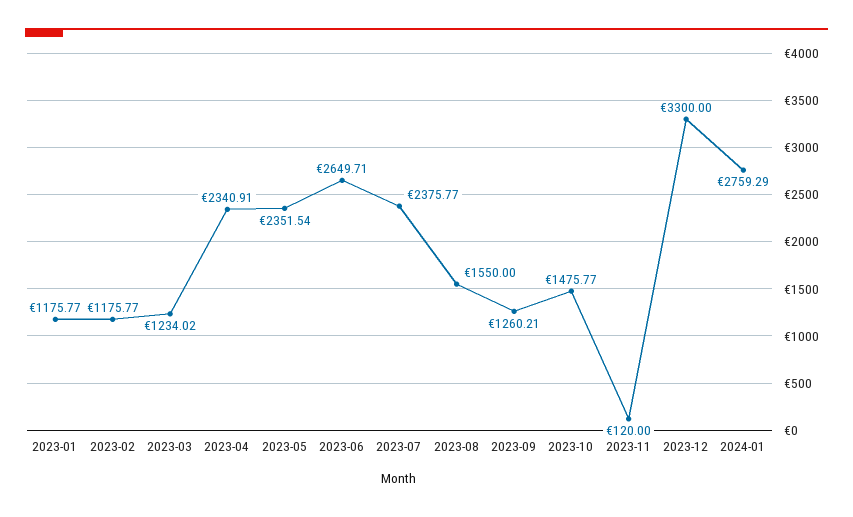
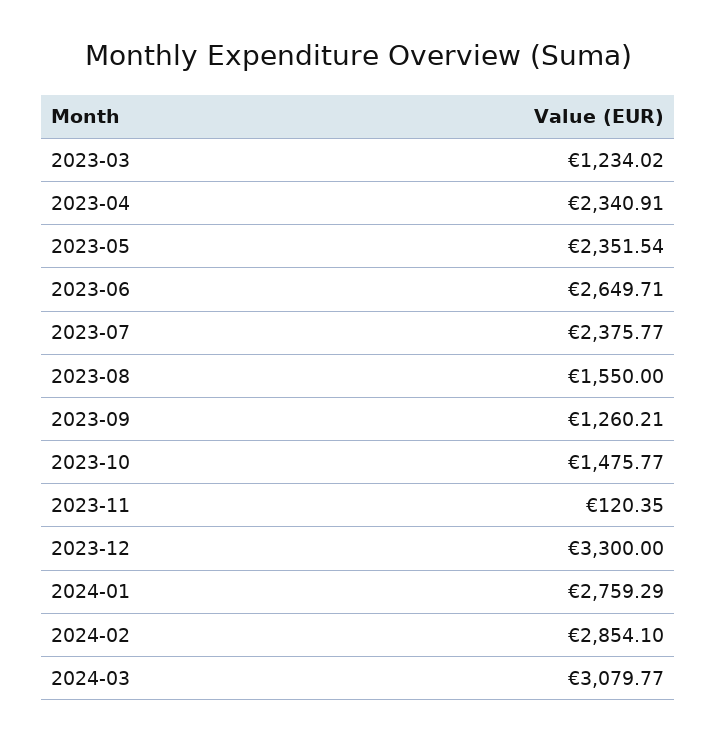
2023-01: 1175.77 -> none
2023-02: 1175.77 -> none
2023-11: 120 -> 120.35
2024-02: none -> 2854.1
2024-03: none -> 3079.77

